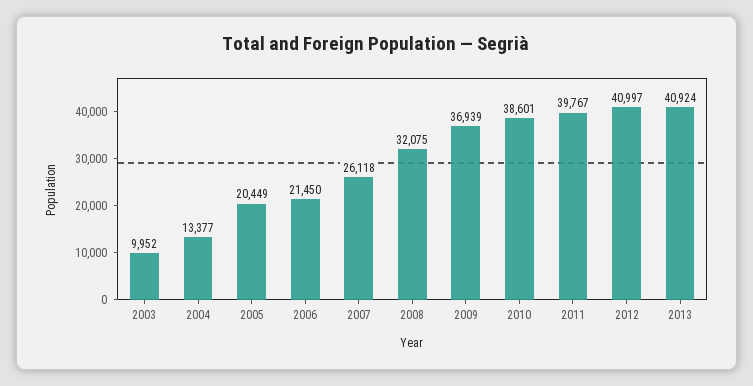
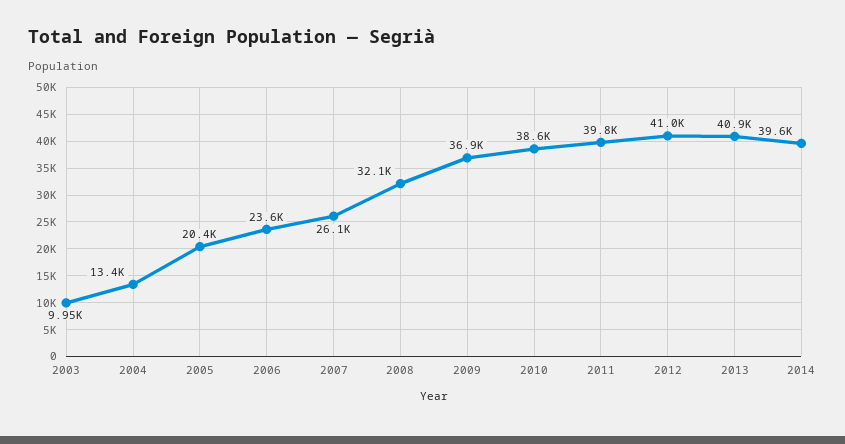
2006: 21450 -> 23600
2014: none -> 39600

